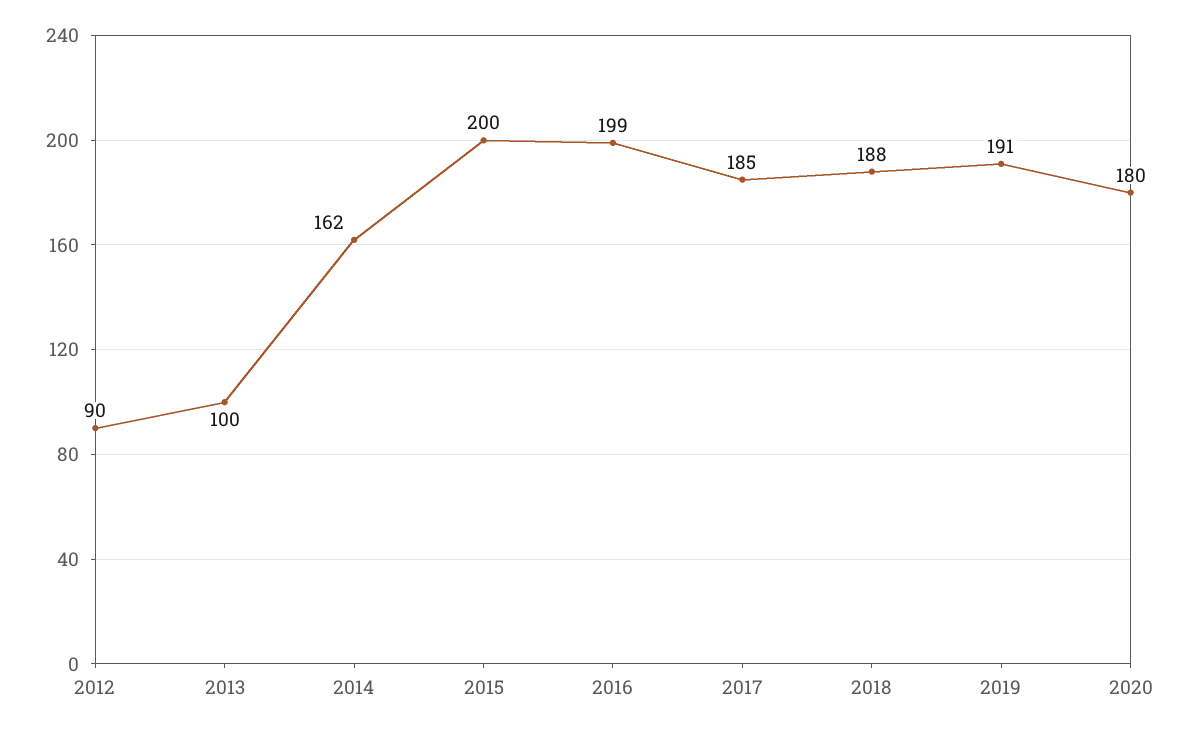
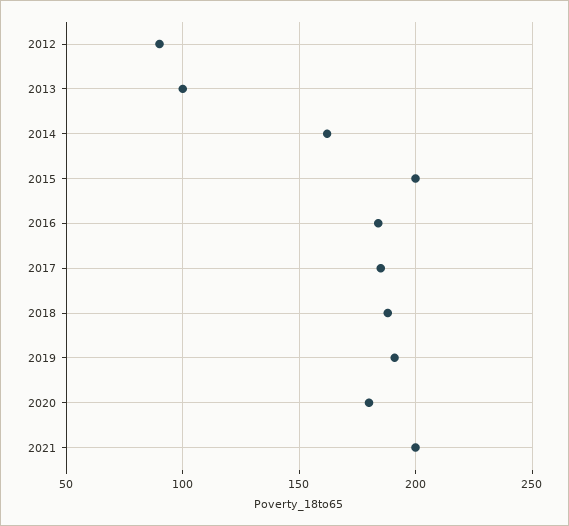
2016: 199 -> 185
2021: none -> 200

